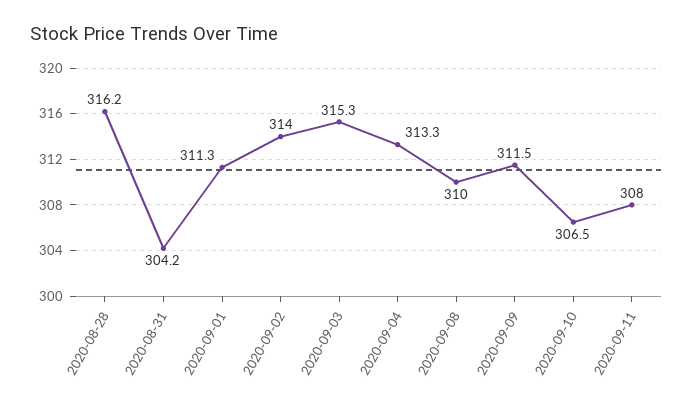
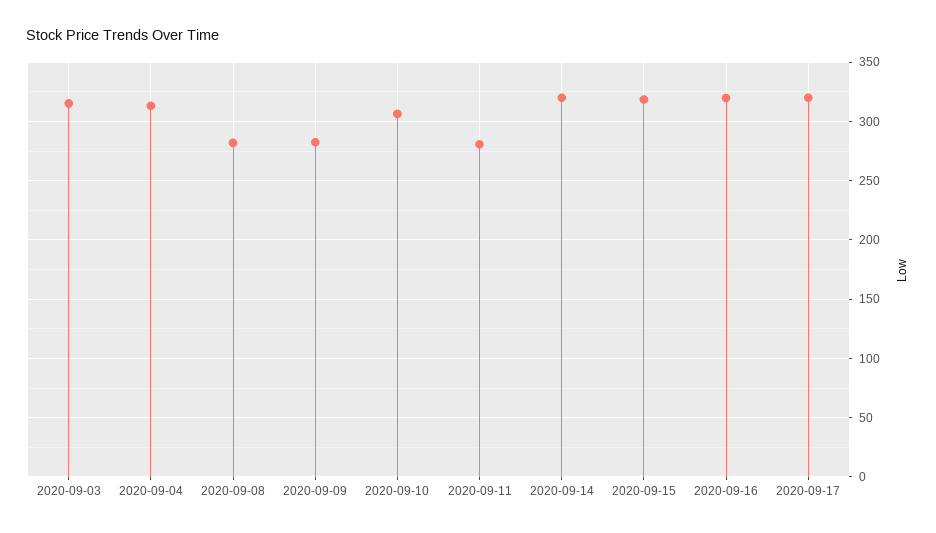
2020-08-28: 316.2 -> none
2020-08-31: 304.2 -> none
2020-09-01: 311.3 -> none
2020-09-02: 314 -> none
2020-09-08: 310 -> 280
2020-09-09: 311.5 -> 280
2020-09-11: 308 -> 280
2020-09-14: none -> 320
2020-09-15: none -> 320
2020-09-16: none -> 320
2020-09-17: none -> 320

